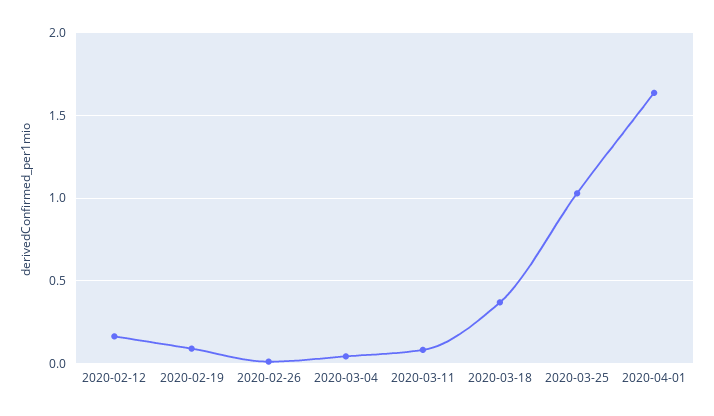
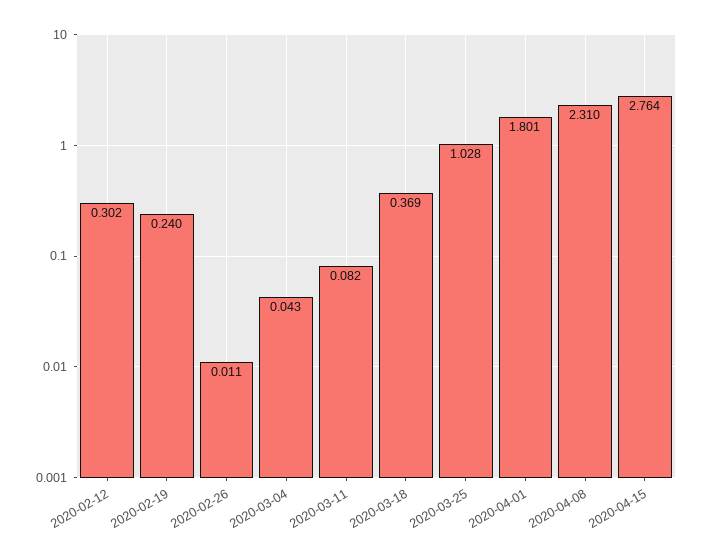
2020-02-12: 0.15 -> 0.302
2020-02-19: 0.1 -> 0.24
2020-04-01: 1.65 -> 1.801
2020-04-08: none -> 2.31
2020-04-15: none -> 2.764

